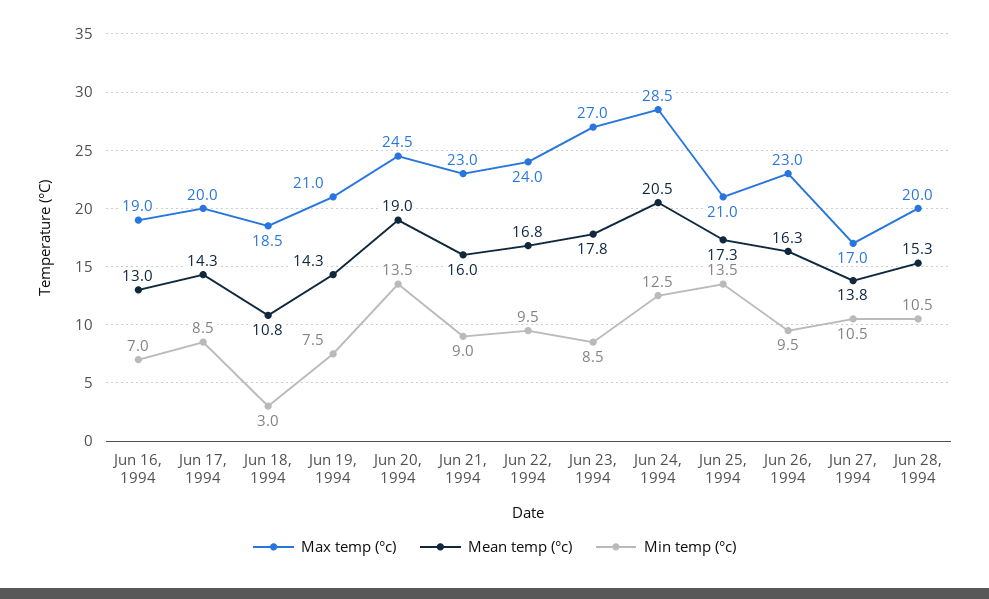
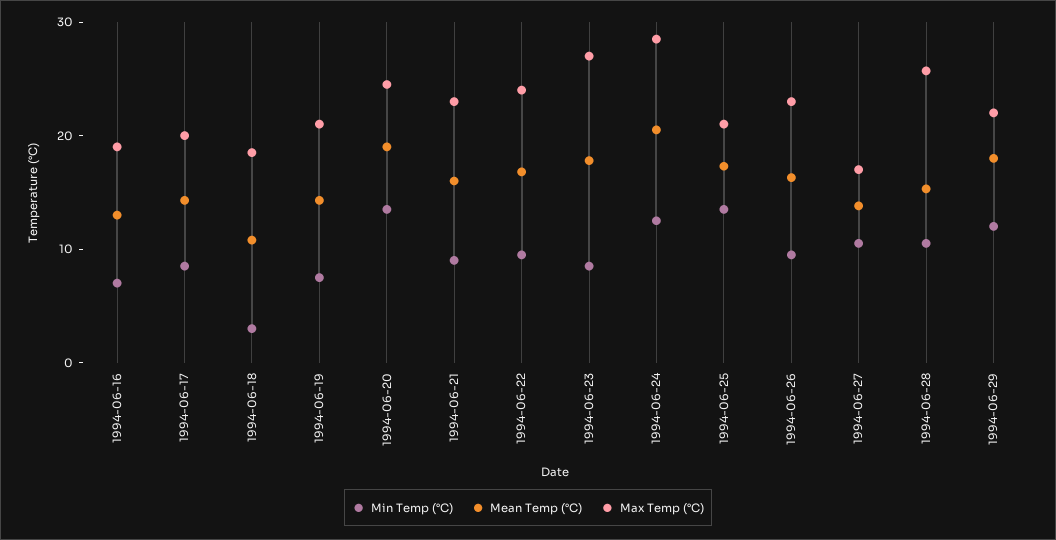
Max temp (°c), Jun 28, 1994: 20 -> 26
Min temp (°c), 1994-06-29: none -> 12
Mean temp (°c), 1994-06-29: none -> 18
Max temp (°c), 1994-06-29: none -> 22

